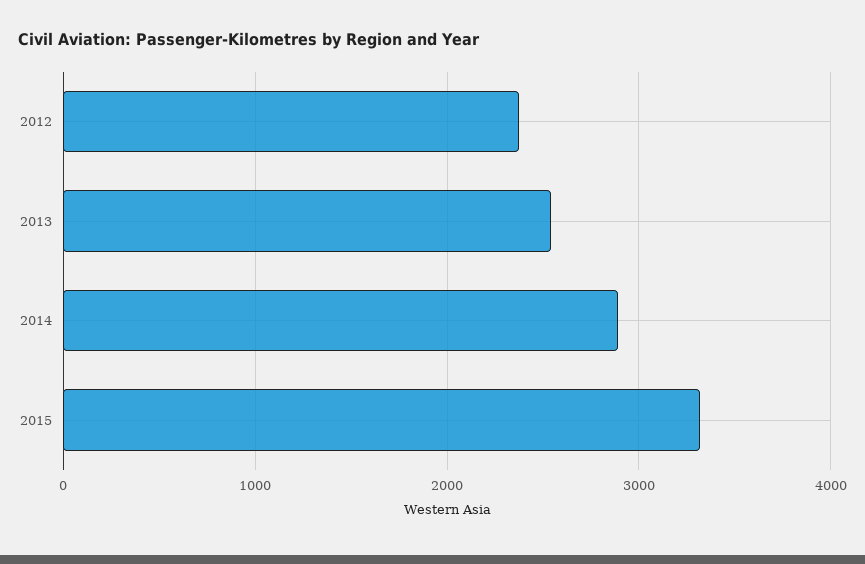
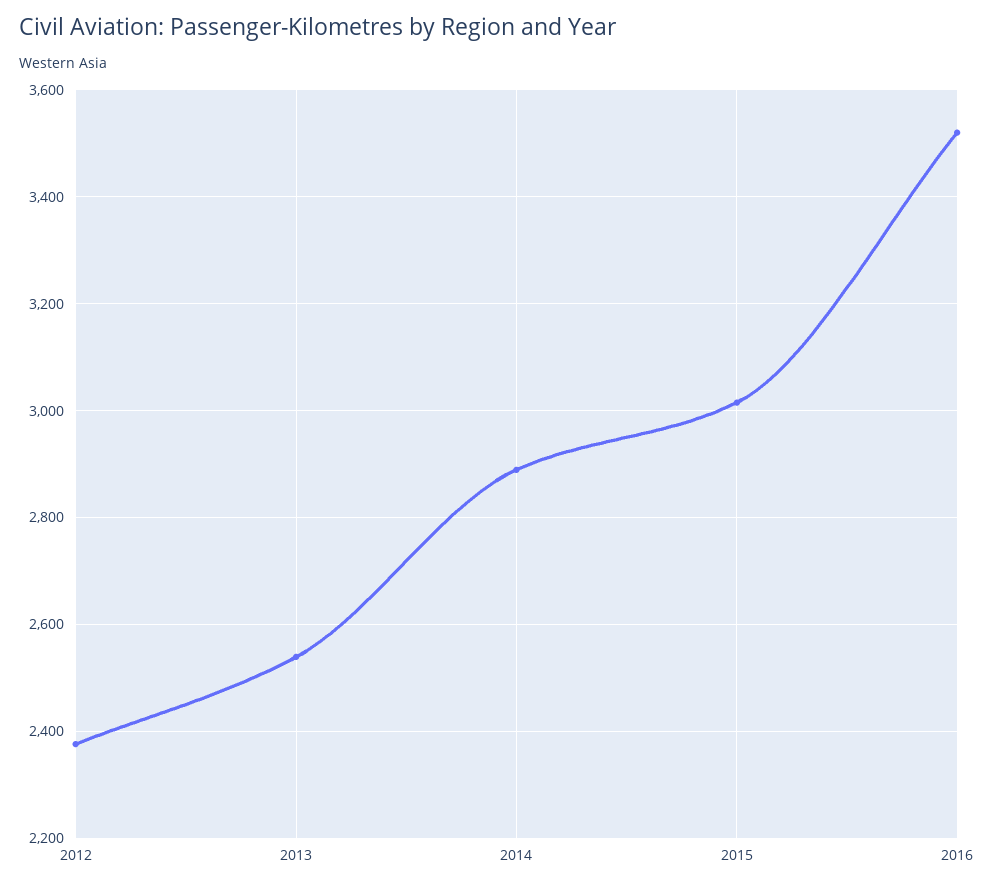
2015: 3300 -> 3020
2016: none -> 3520

